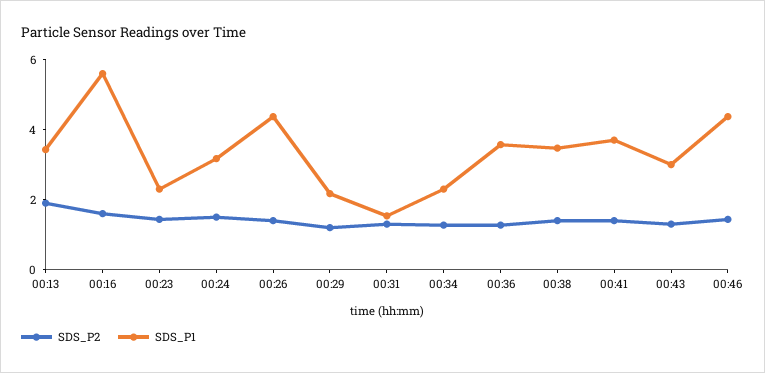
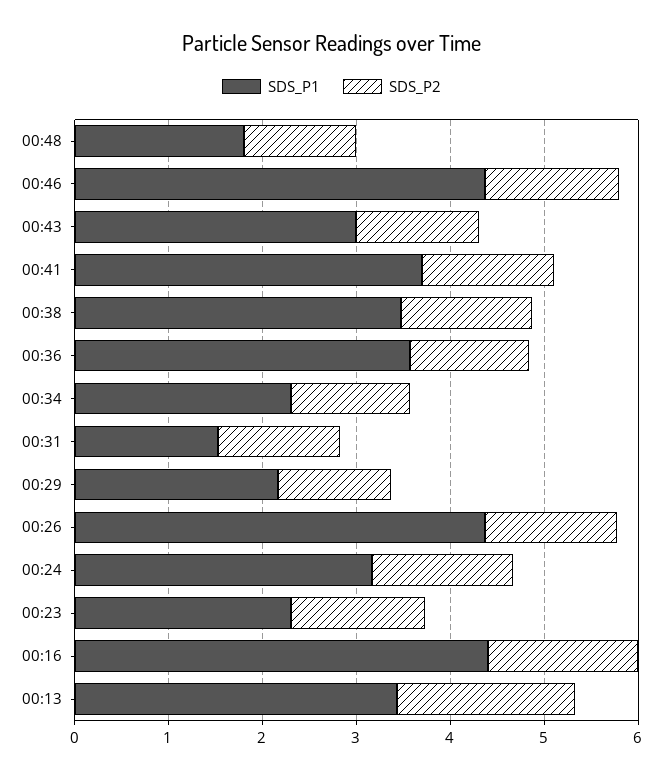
SDS_P1, 00:16: 5.5 -> 4.4
SDS_P1, 00:48: none -> 1.8
SDS_P2, 00:48: none -> 1.2

